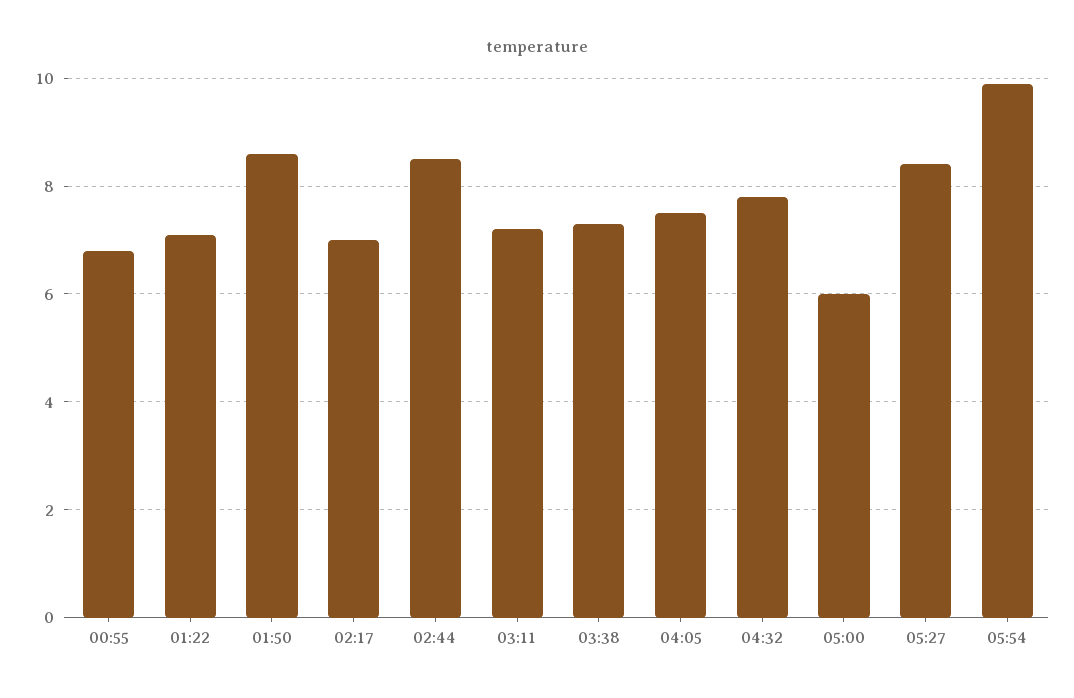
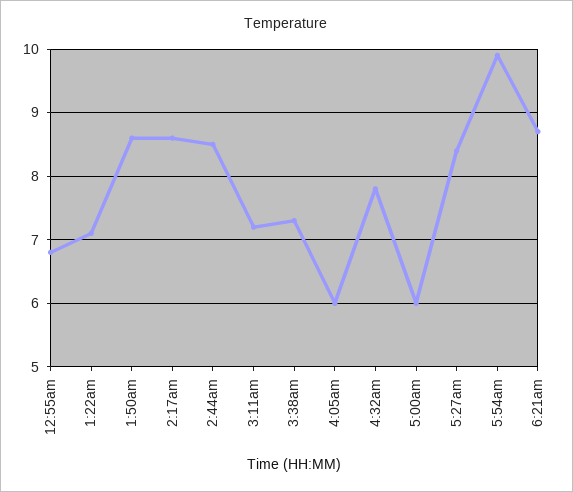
02:17: 7 -> 8.6
04:05: 7.5 -> 6
6:21am: none -> 8.7

